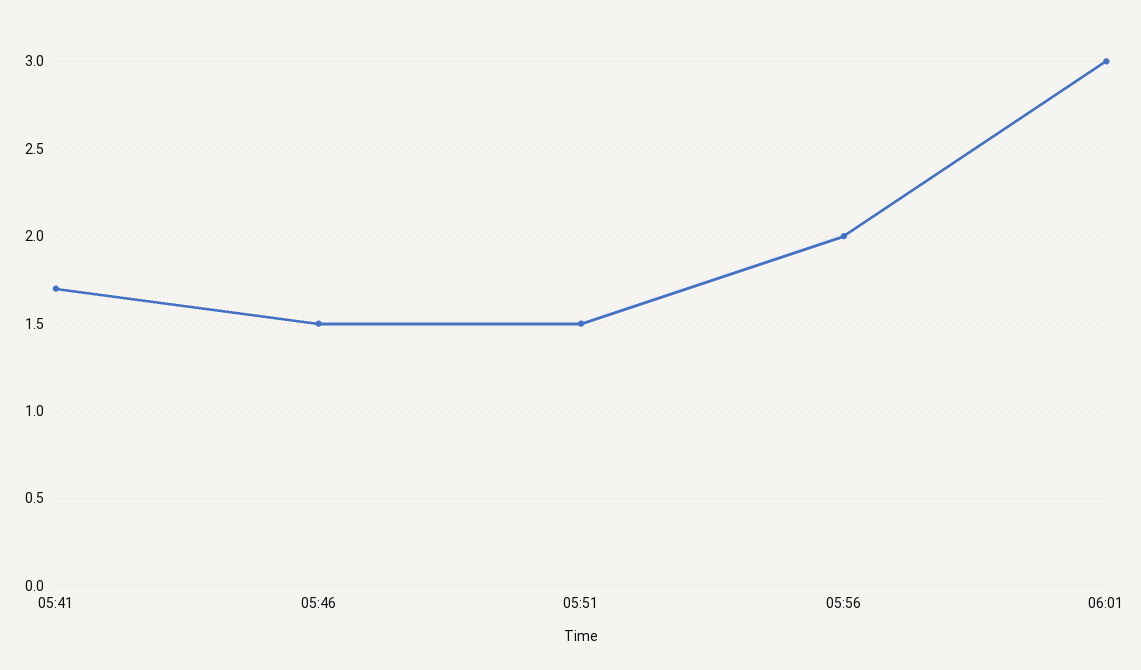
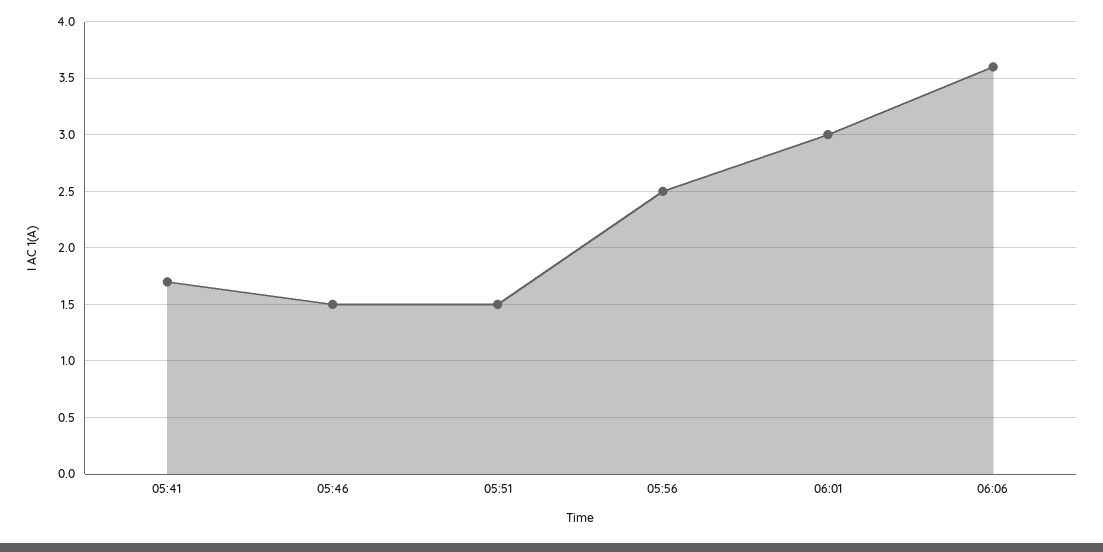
05:56: 2 -> 2.5
06:06: none -> 3.6

